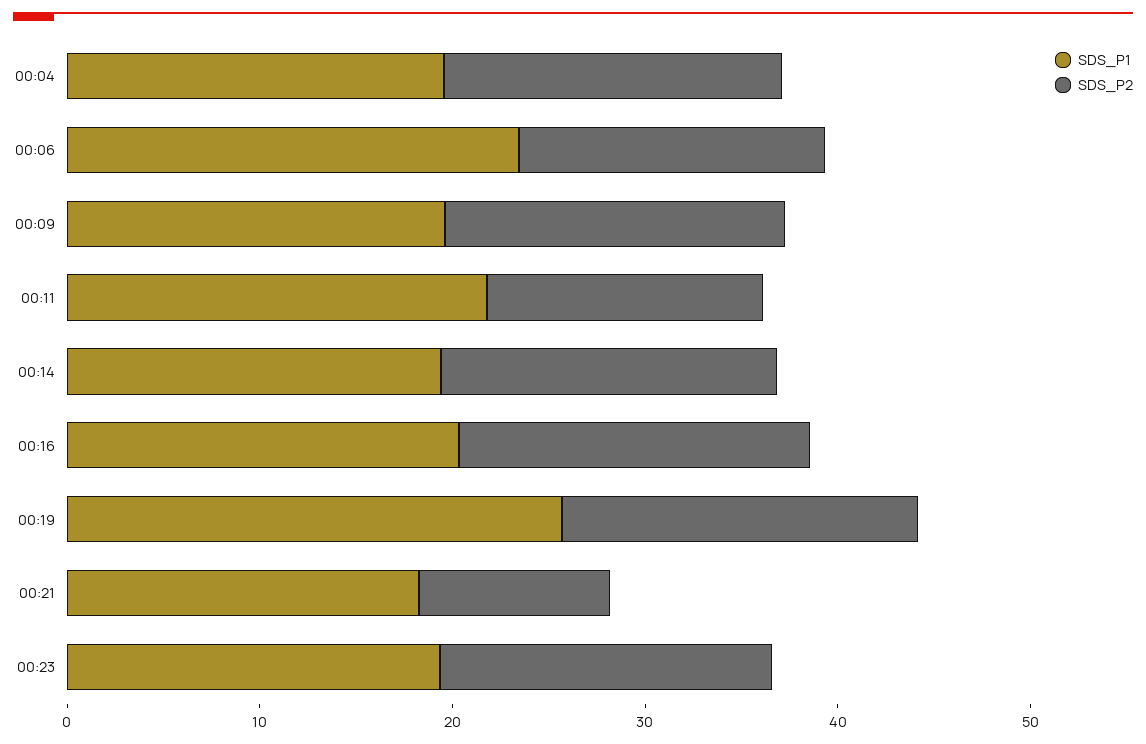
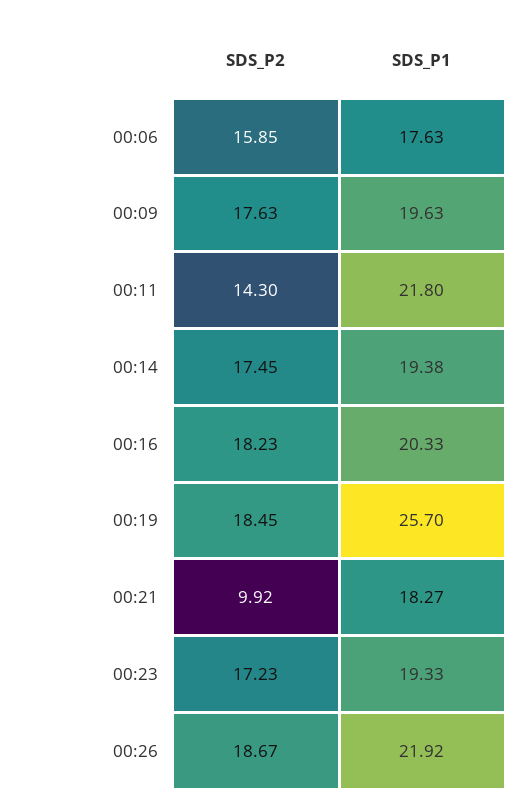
SDS_P1, 00:04: 20 -> none
SDS_P2, 00:04: 18 -> none
SDS_P1, 00:06: 24 -> 17.63
SDS_P2, 00:26: none -> 18.67
SDS_P1, 00:26: none -> 21.92

